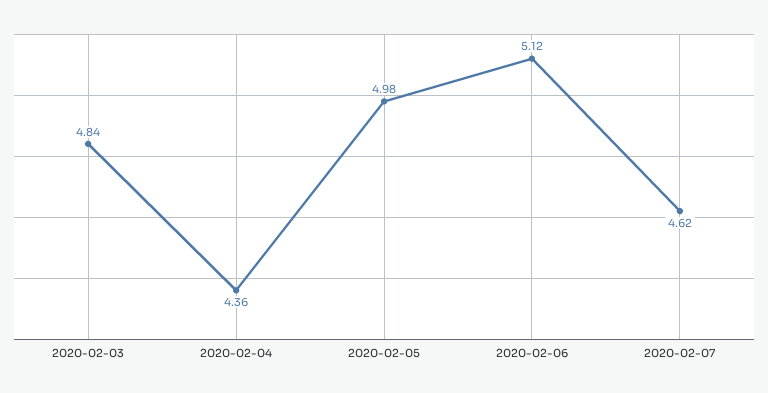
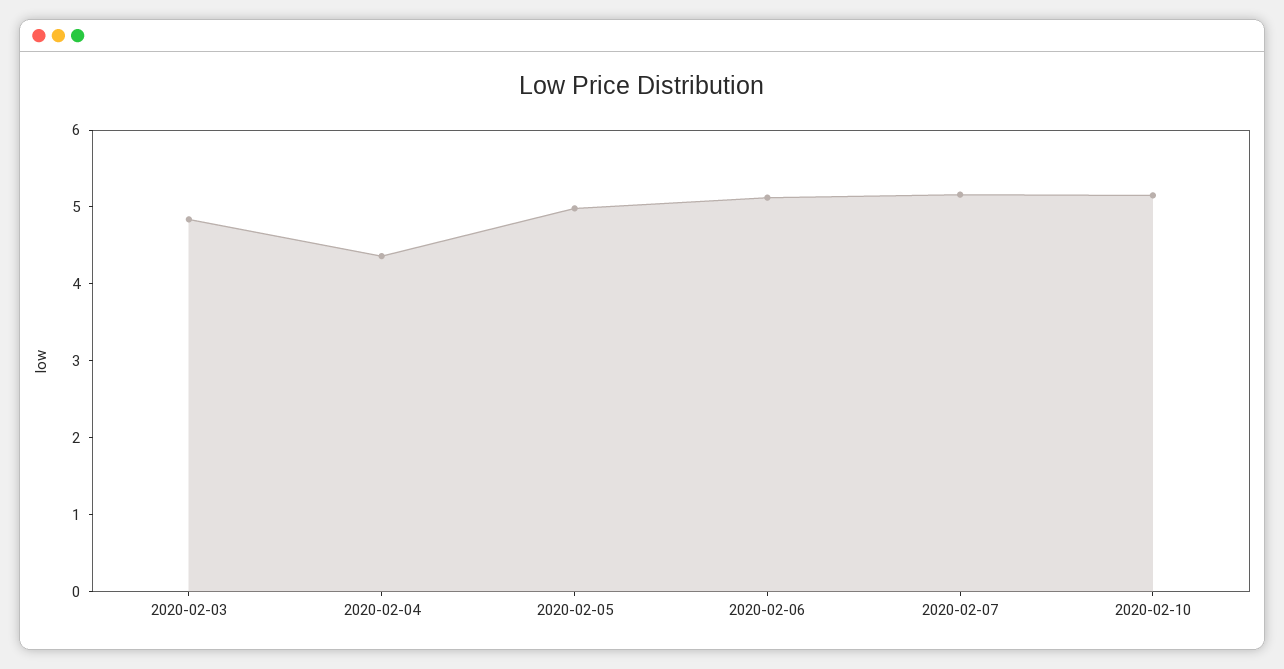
2020-02-07: 4.62 -> 5.2
2020-02-10: none -> 5.2

